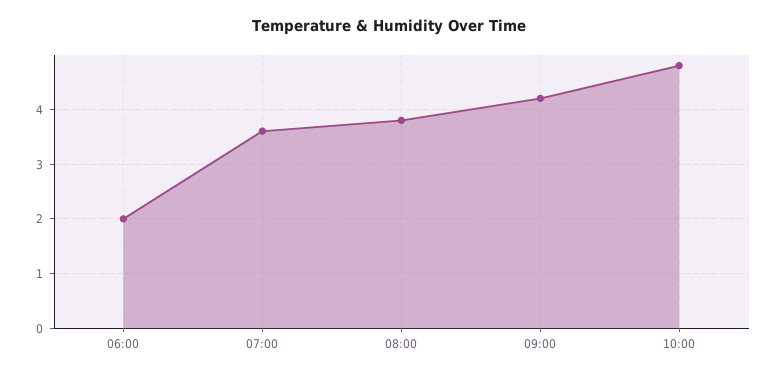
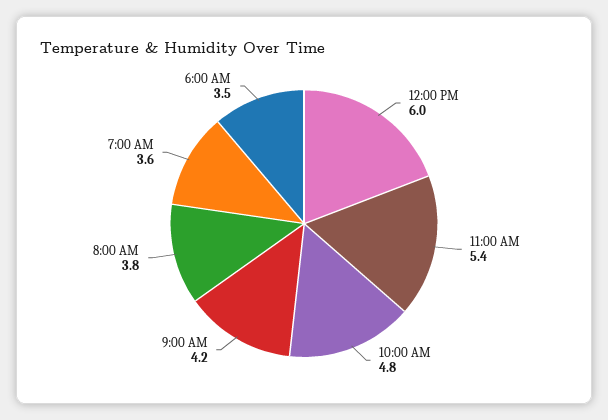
06:00: 2 -> 3.5
12:00 PM: none -> 6
11:00 AM: none -> 5.4

